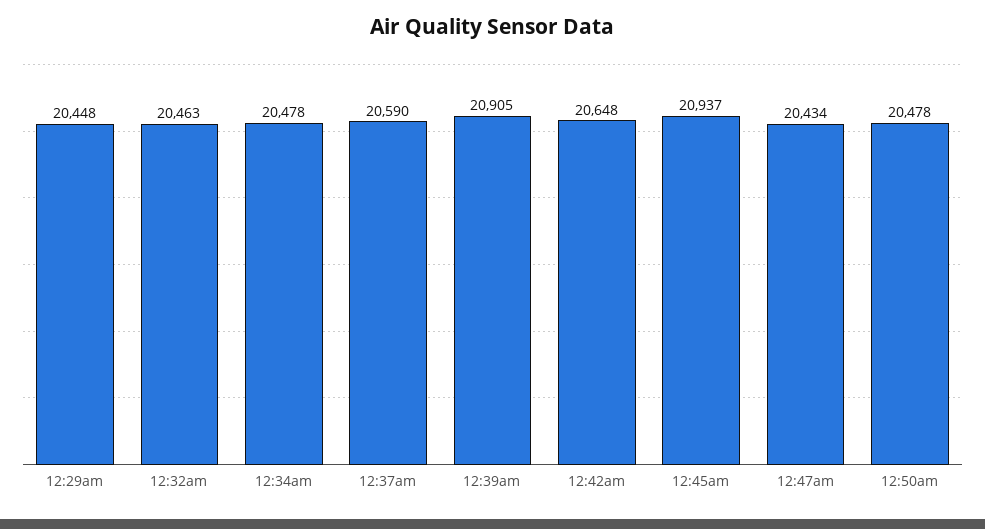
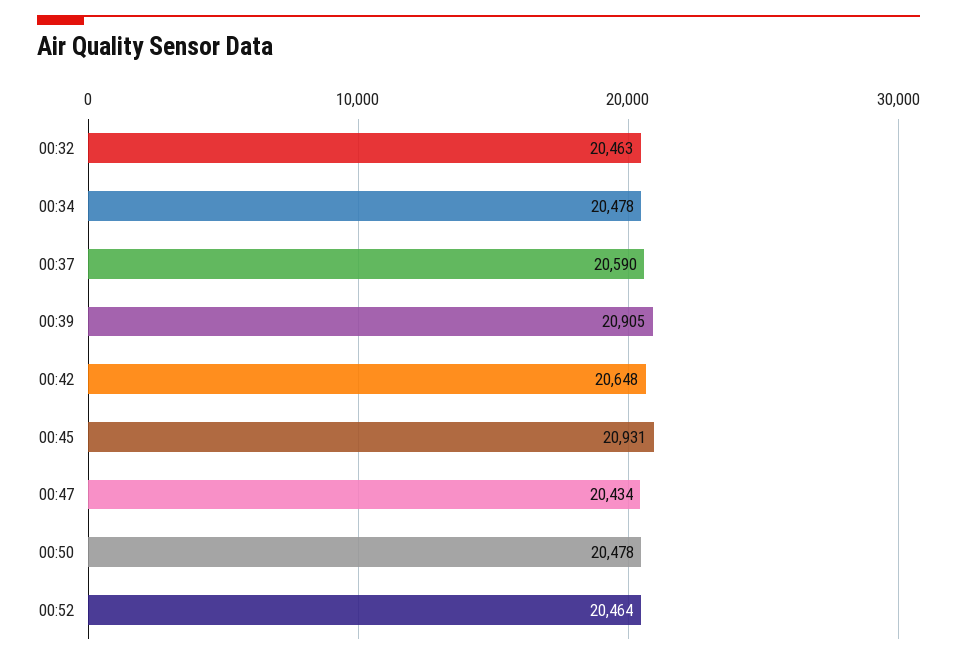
12:29am: 20448 -> none
12:45am: 20937 -> 20931
00:52: none -> 20464

